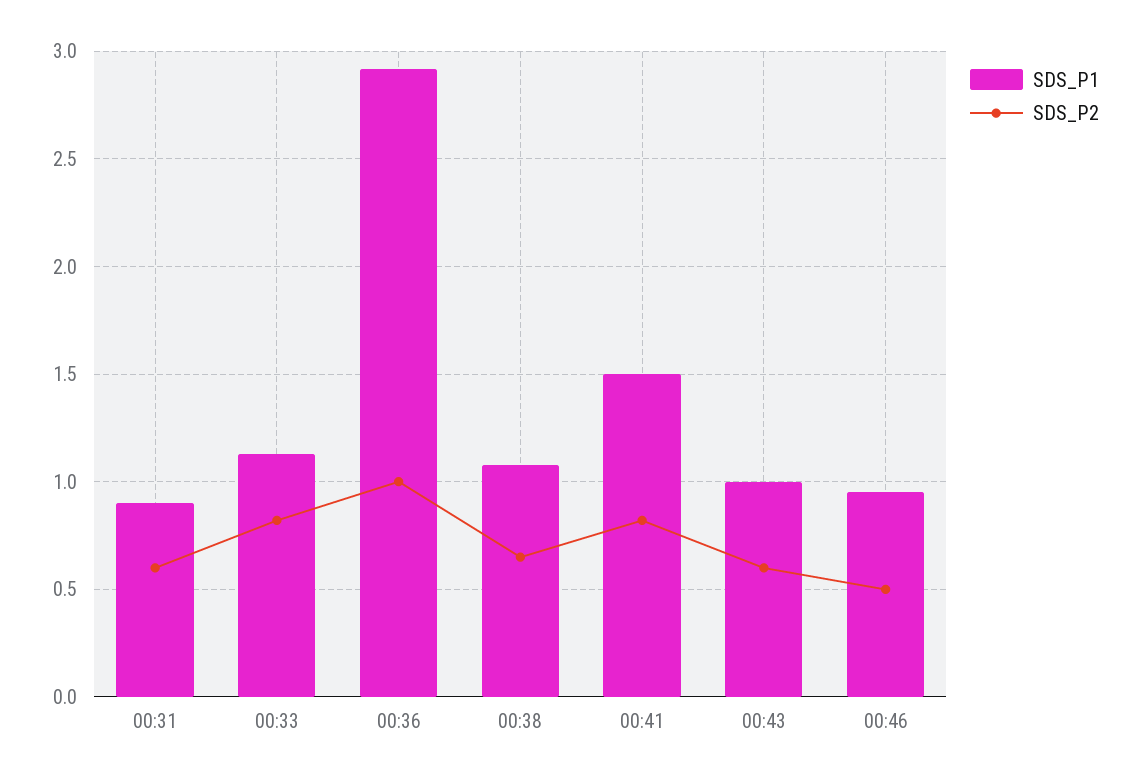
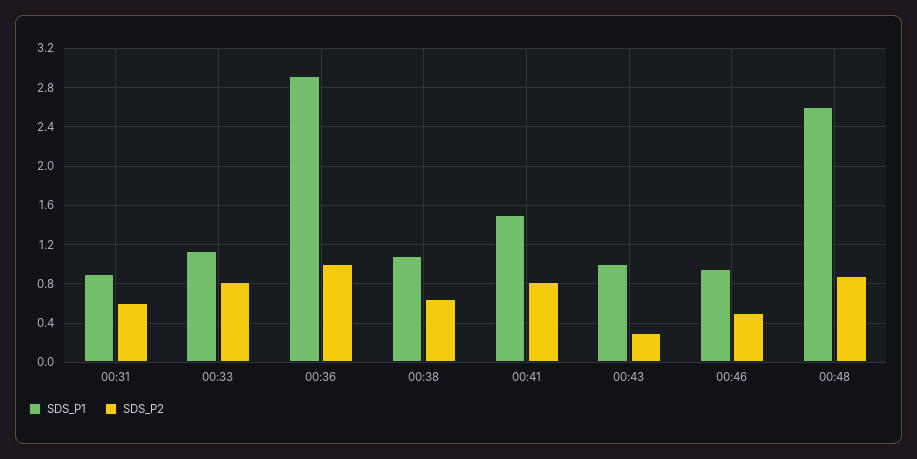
SDS_P2, 00:43: 0.6 -> 0.3
SDS_P1, 00:48: none -> 2.6
SDS_P2, 00:48: none -> 0.9

